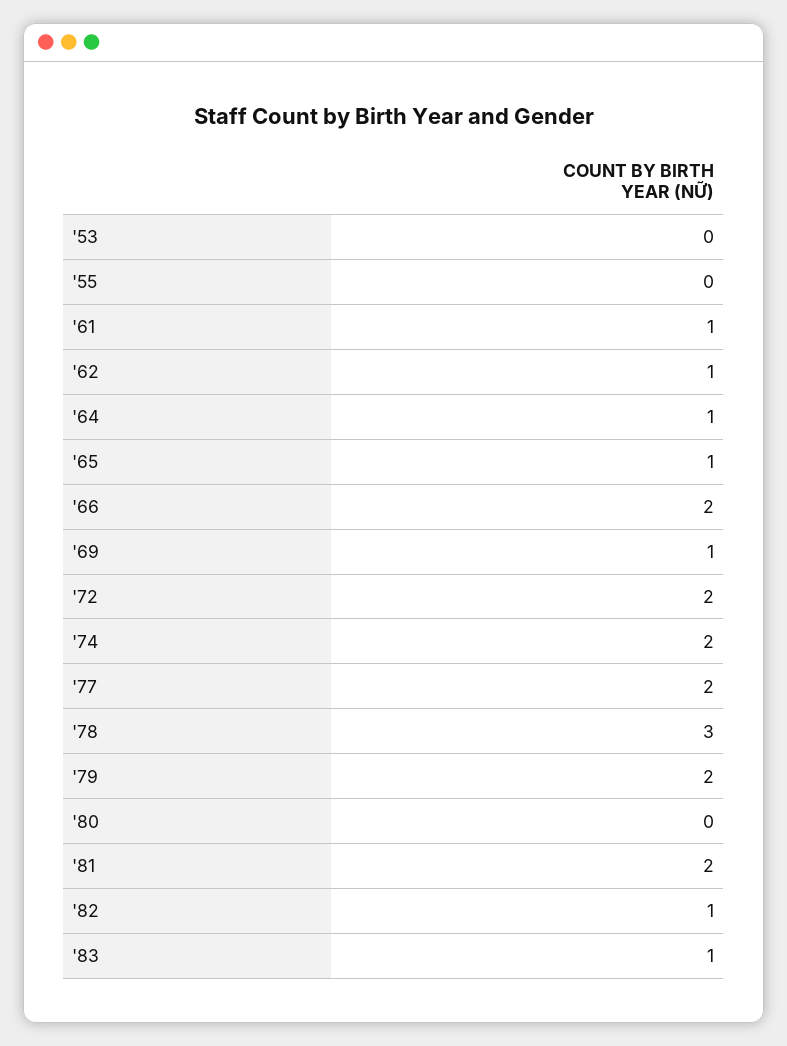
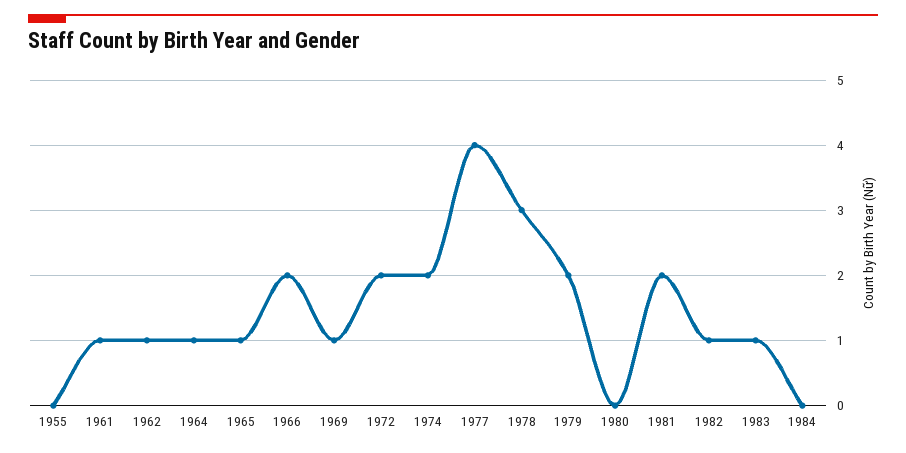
'53: 0 -> none
'77: 2 -> 4
1984: none -> 0

